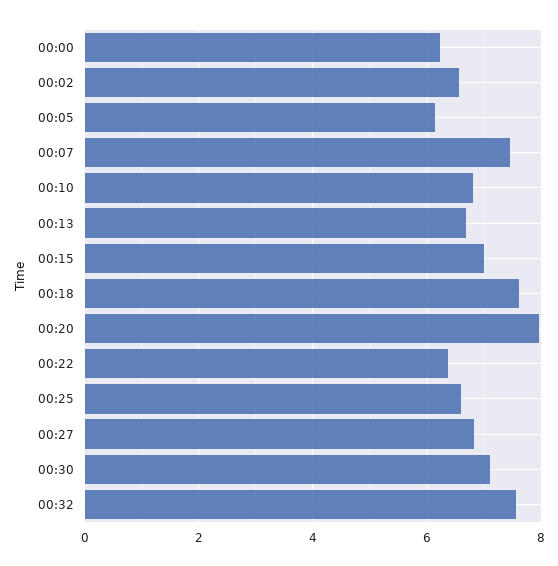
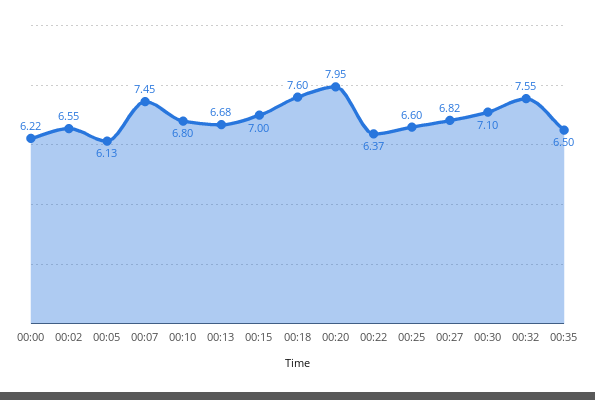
00:35: none -> 6.5

